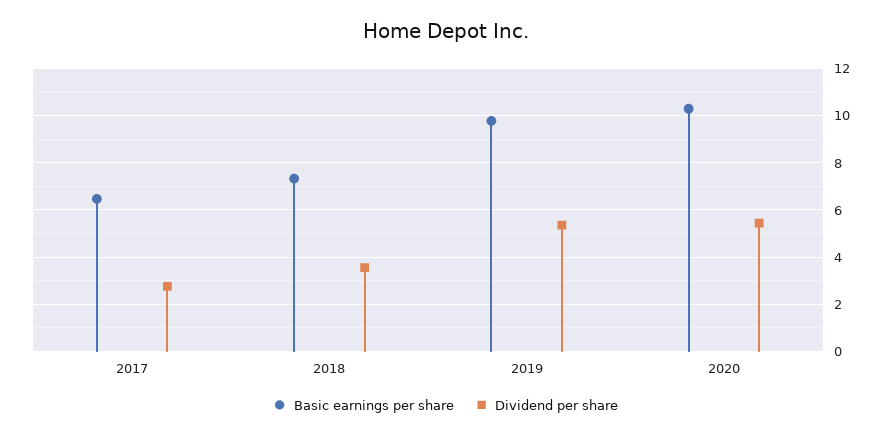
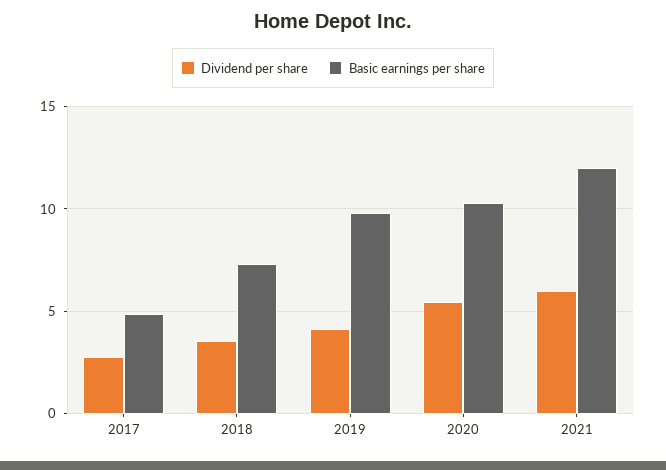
Basic earnings per share, 2017: 6.5 -> 5
Dividend per share, 2019: 5.5 -> 4
Dividend per share, 2021: none -> 6
Basic earnings per share, 2021: none -> 12

